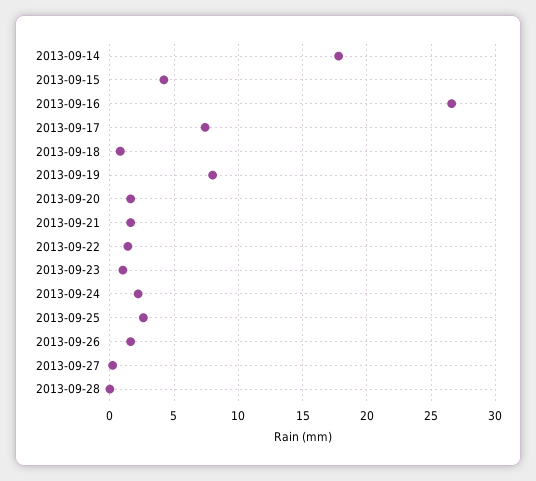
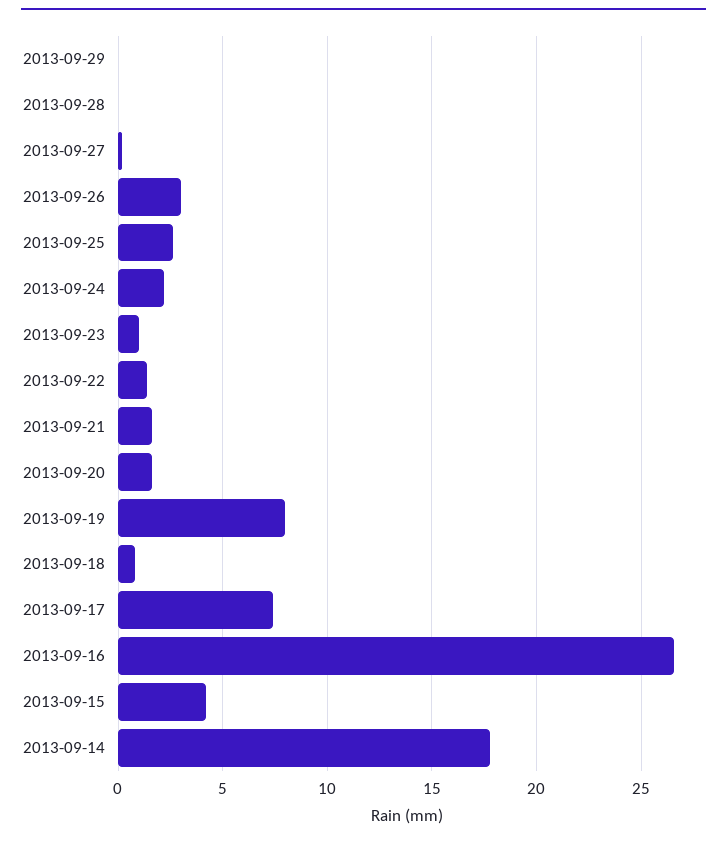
2013-09-26: 1.5 -> 3
2013-09-29: none -> 0

